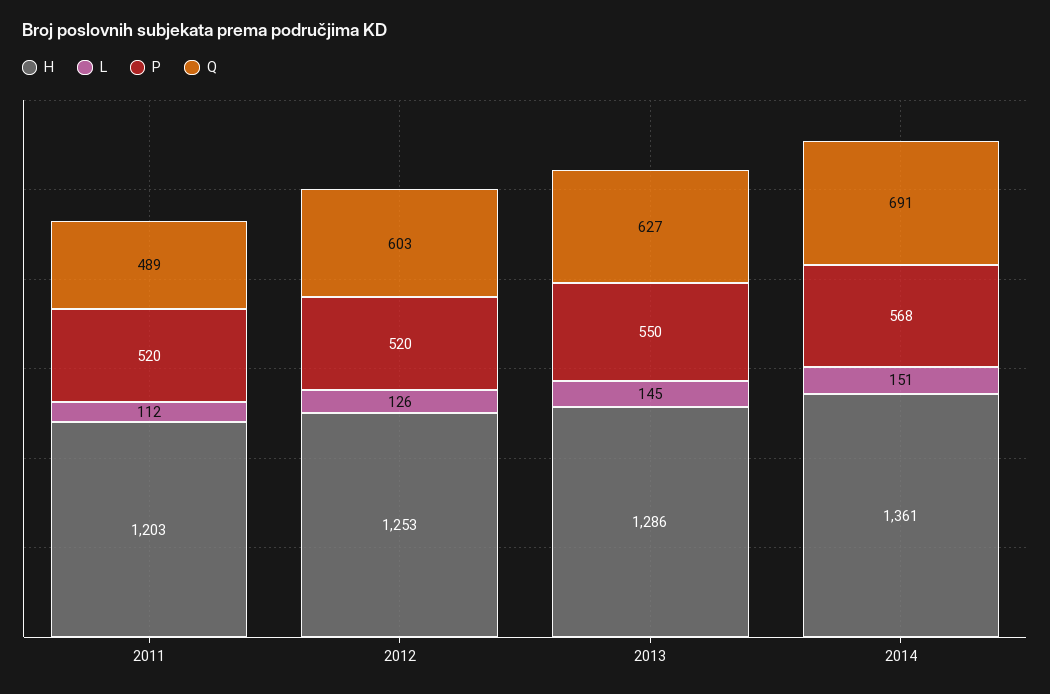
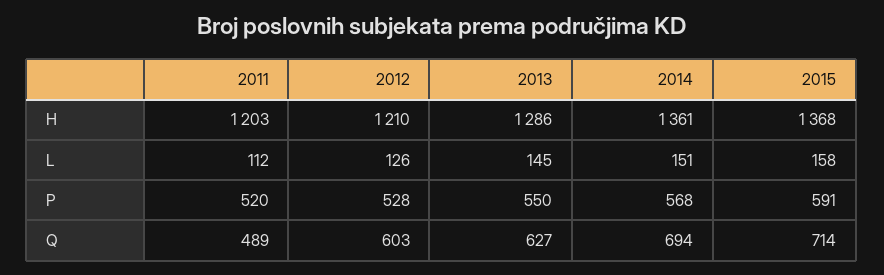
H, 2012: 1253 -> 1210
P, 2012: 520 -> 528
Q, 2014: 691 -> 694
H, 2015: none -> 1368
L, 2015: none -> 158
P, 2015: none -> 591
Q, 2015: none -> 714

